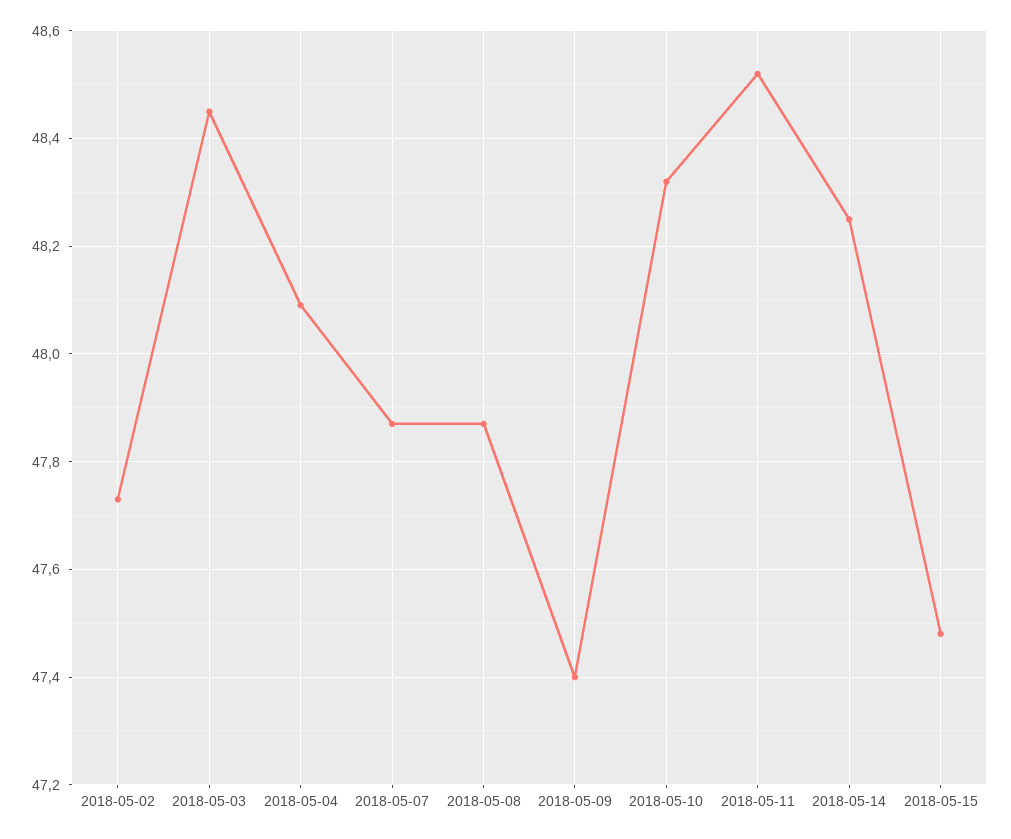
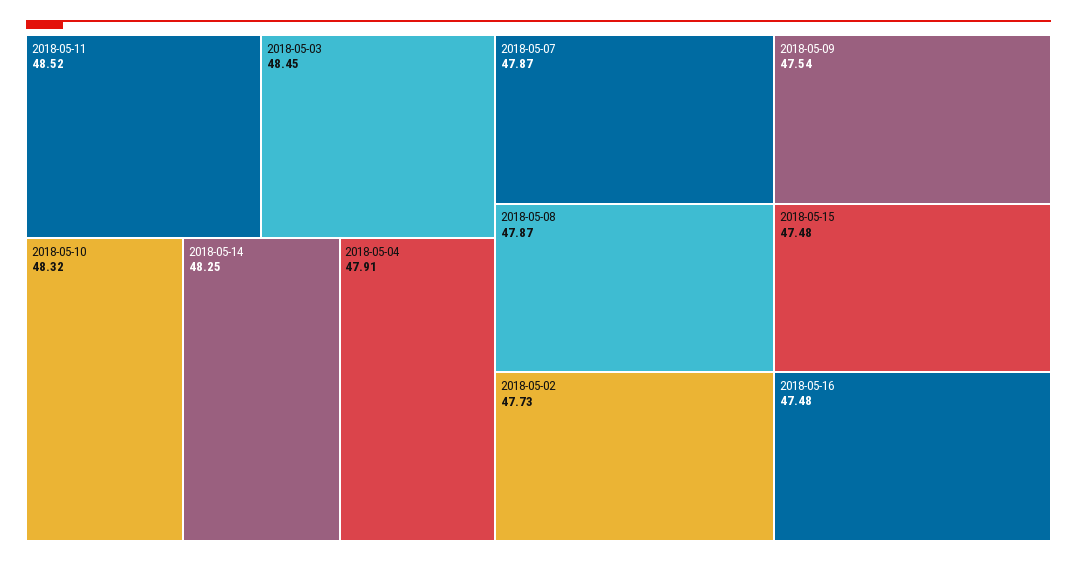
2018-05-04: 48.1 -> 47.91
2018-05-09: 47.4 -> 47.54
2018-05-16: none -> 47.48

